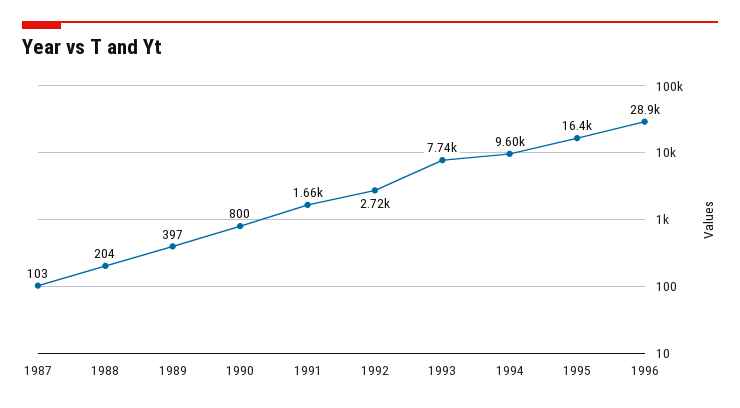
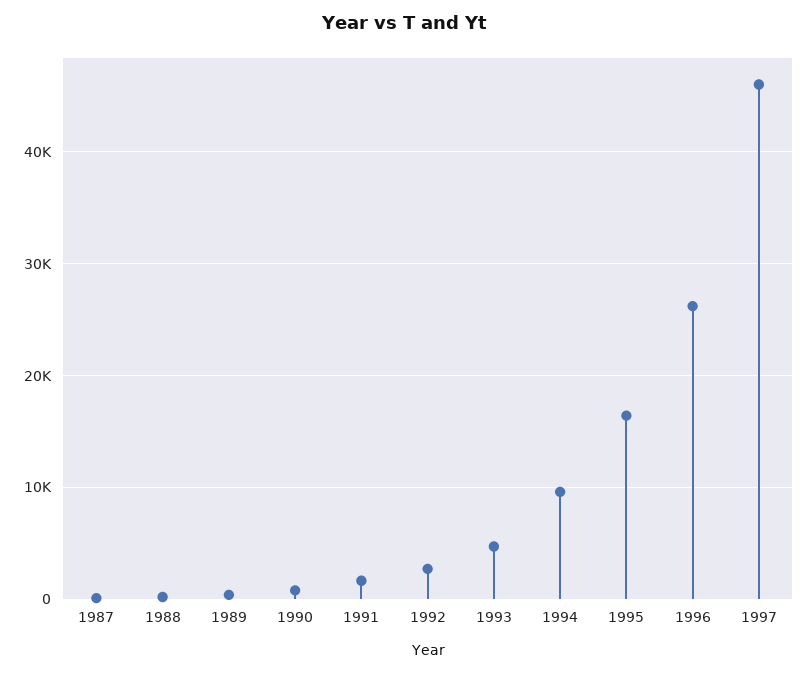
1993: 7740 -> 5000
1996: 28900 -> 26000
1997: none -> 46000

